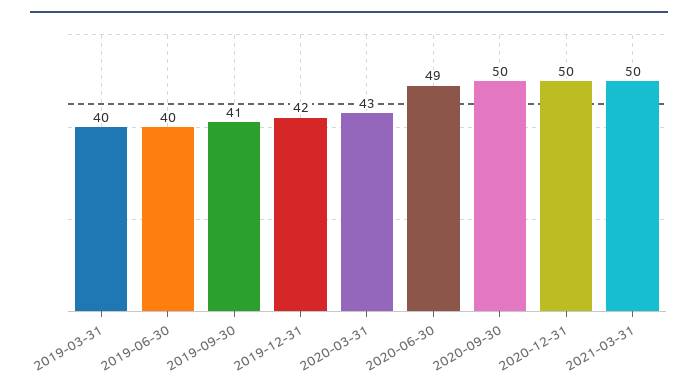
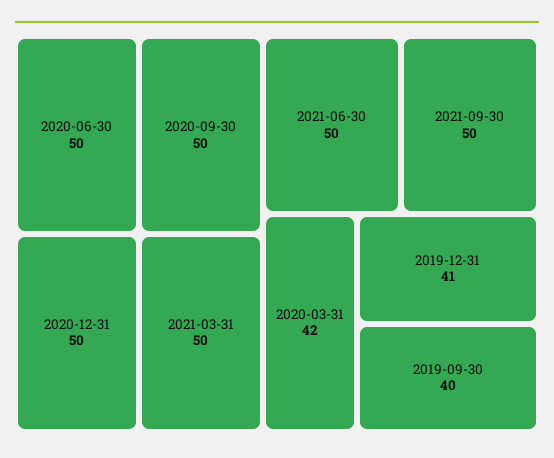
2019-03-31: 40 -> none
2019-06-30: 40 -> none
2019-09-30: 41 -> 40
2019-12-31: 42 -> 41
2020-03-31: 43 -> 42
2020-06-30: 49 -> 50
2021-06-30: none -> 50
2021-09-30: none -> 50

